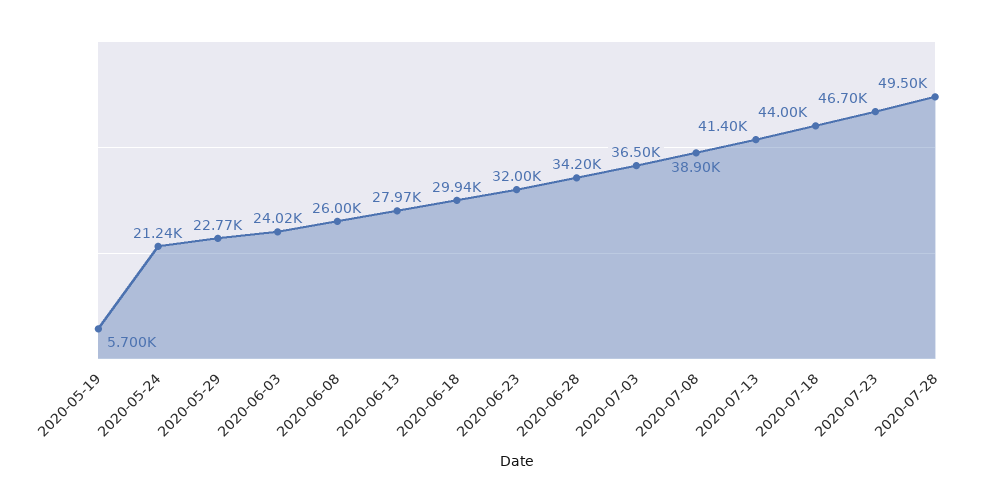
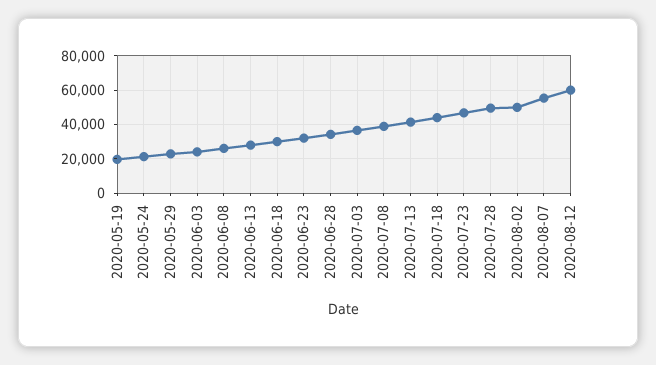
2020-05-19: 5700 -> 20000
2020-08-02: none -> 50000
2020-08-07: none -> 55000
2020-08-12: none -> 60000

